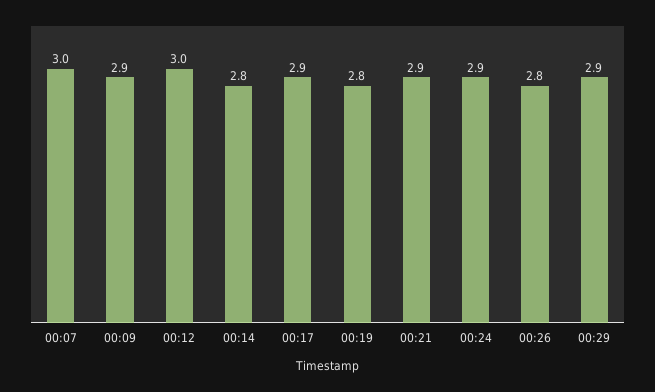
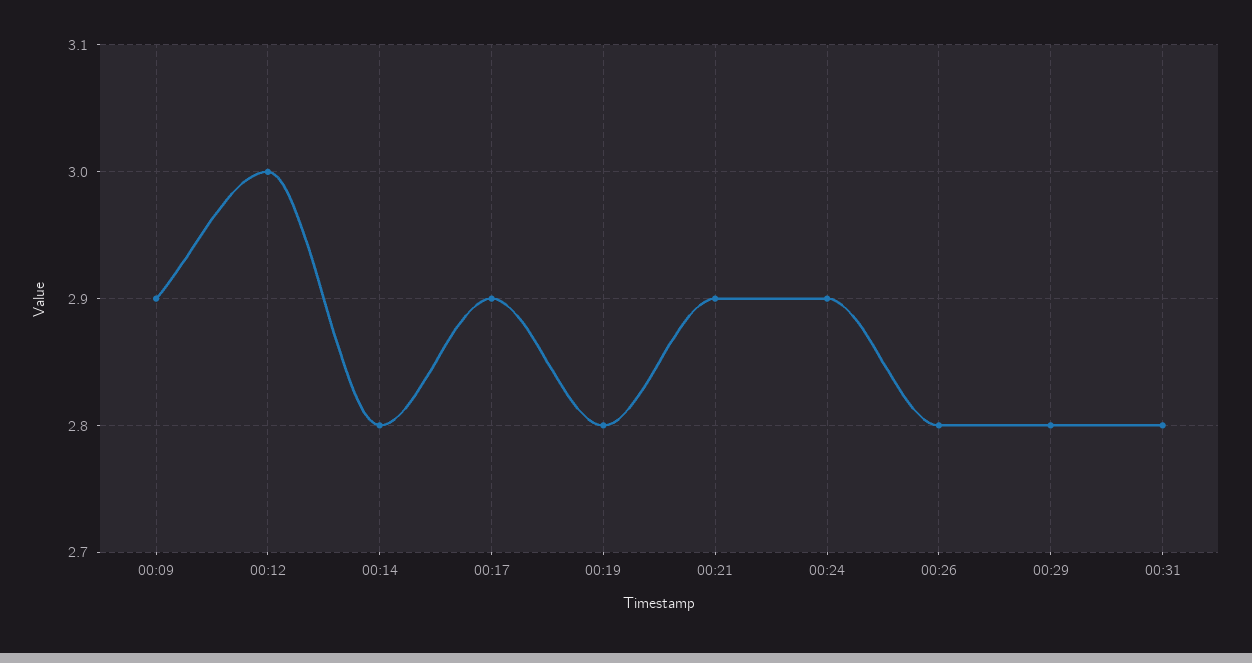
00:07: 3 -> none
00:29: 2.9 -> 2.8
00:31: none -> 2.8

